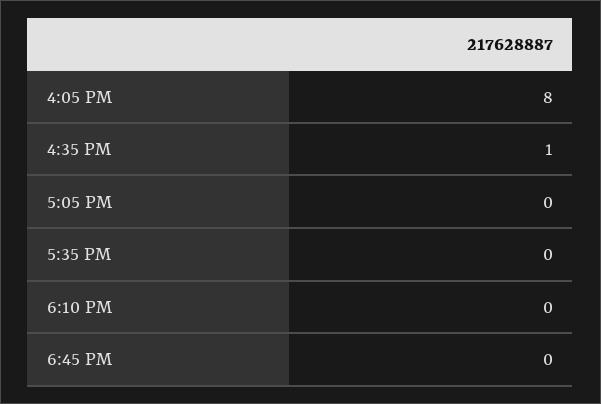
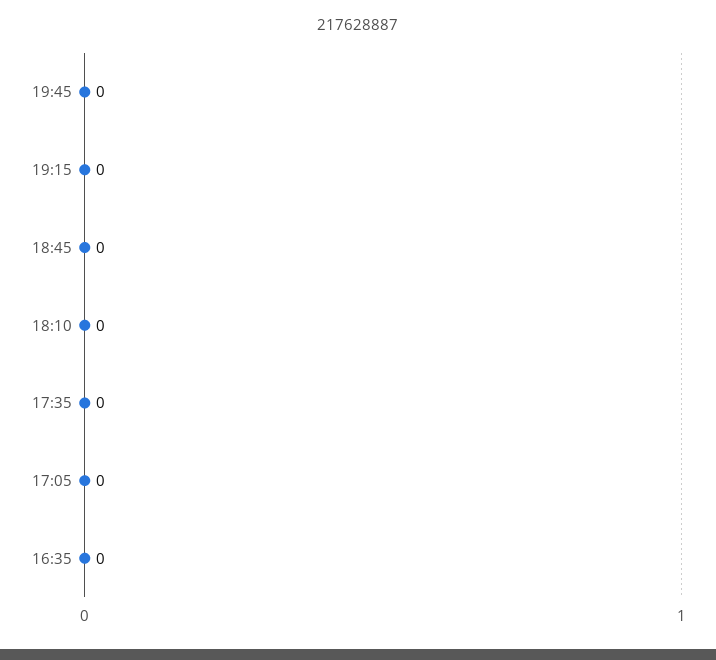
4:05 PM: 8 -> none
4:35 PM: 1 -> 0
19:45: none -> 0
19:15: none -> 0

